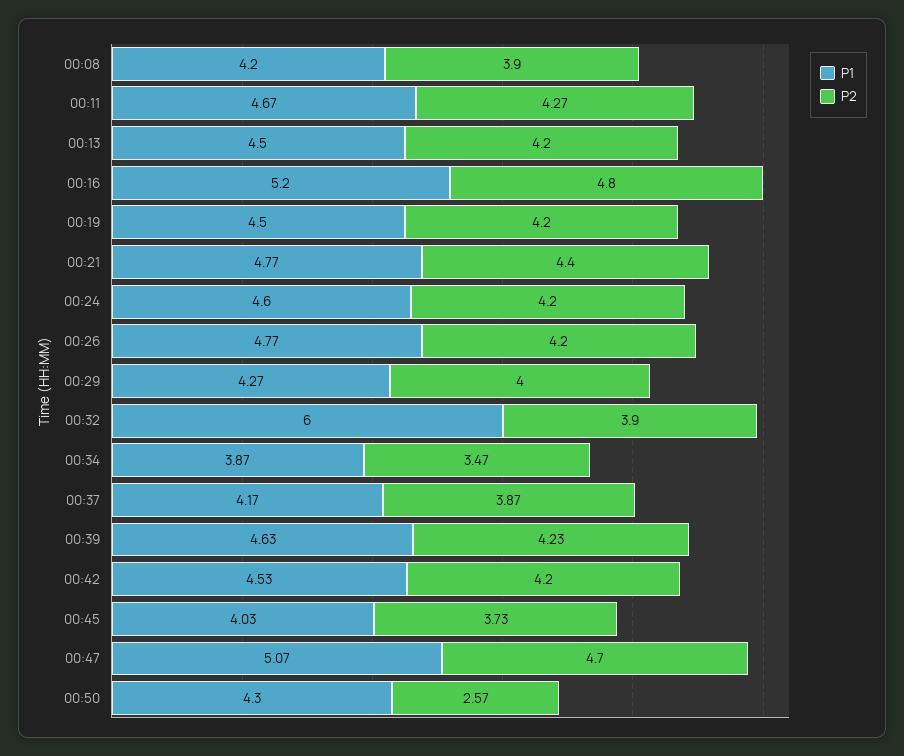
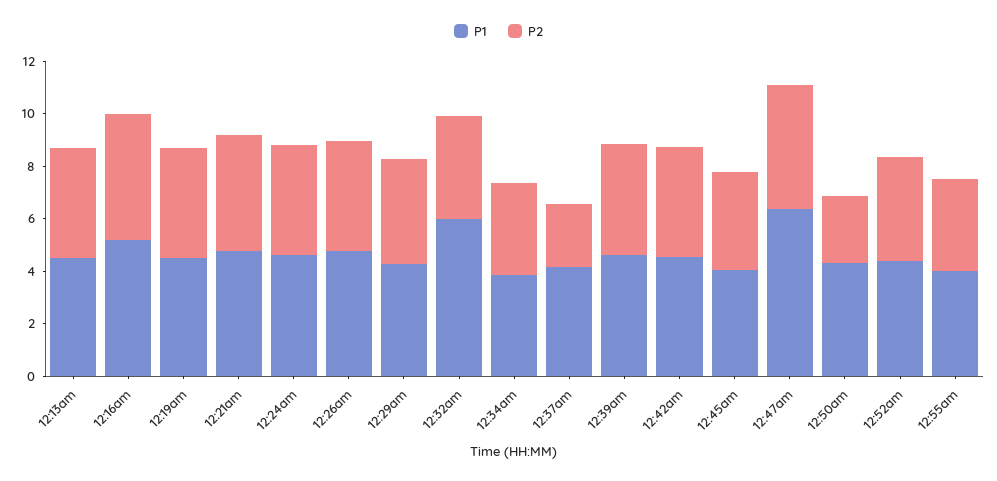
P1, 00:08: 4.2 -> none
P2, 00:08: 3.9 -> none
P1, 00:11: 4.67 -> none
P2, 00:11: 4.27 -> none
P2, 00:37: 3.87 -> 2.5
P1, 00:47: 5.07 -> 6.5
P1, 12:52am: none -> 4.5
P2, 12:52am: none -> 4
P1, 12:55am: none -> 4
P2, 12:55am: none -> 3.5

